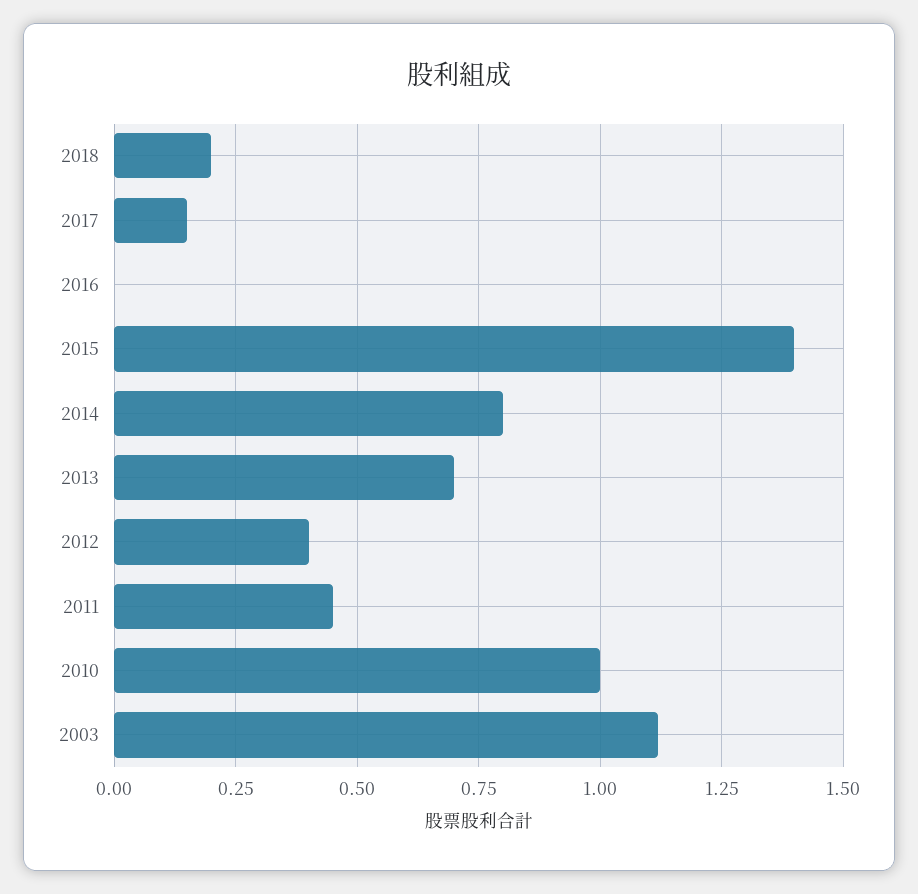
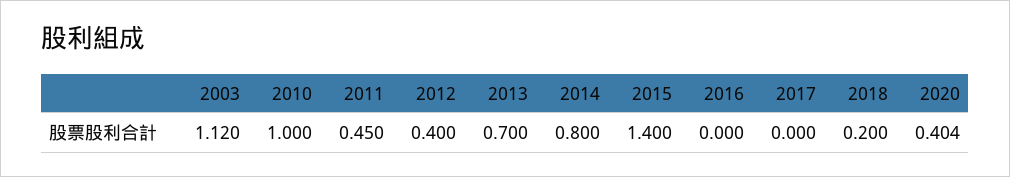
2017: 0.15 -> 0
2020: none -> 0.404

